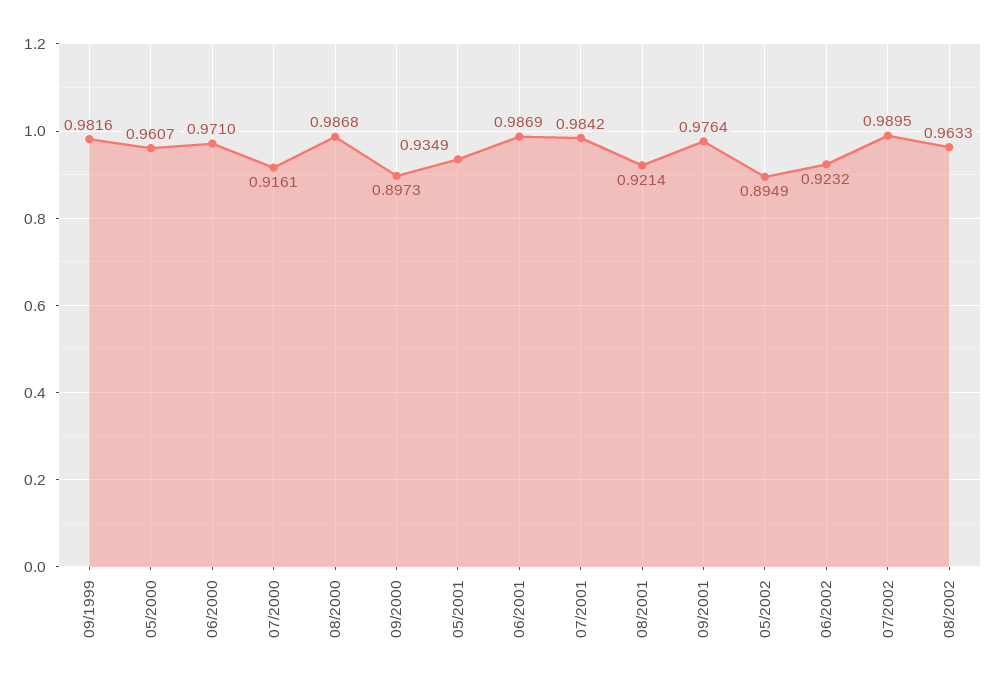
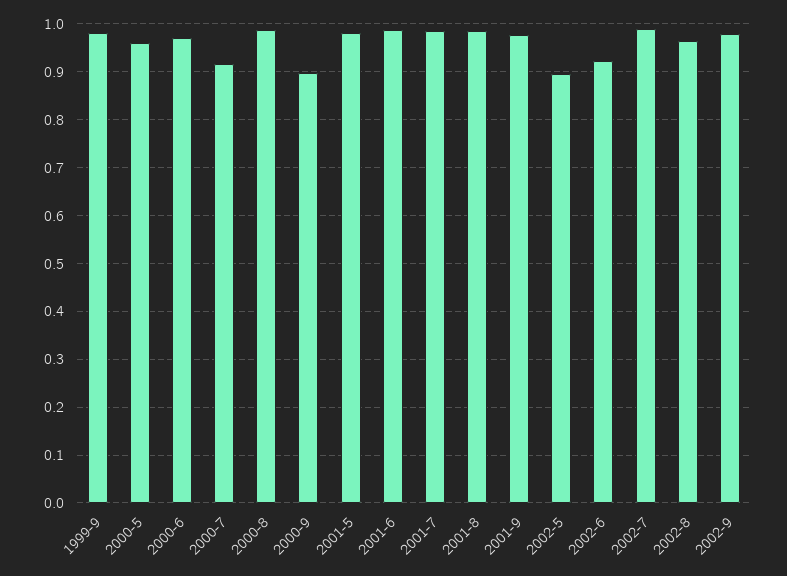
05/2001: 0.9349 -> 0.98
08/2001: 0.9214 -> 0.98
2002-9: none -> 0.98

